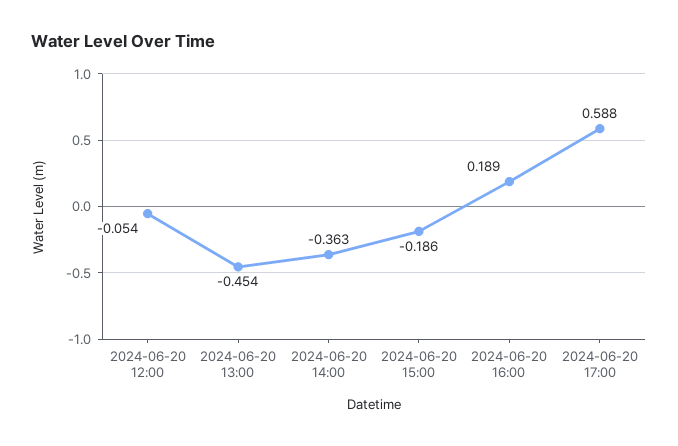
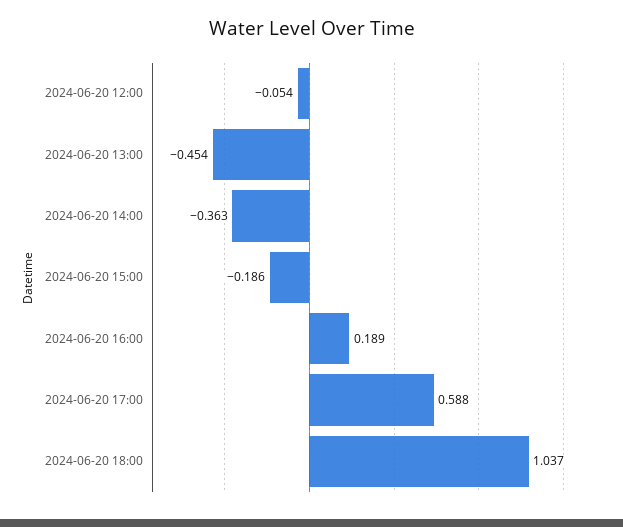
2024-06-20 18:00: none -> 1.037

